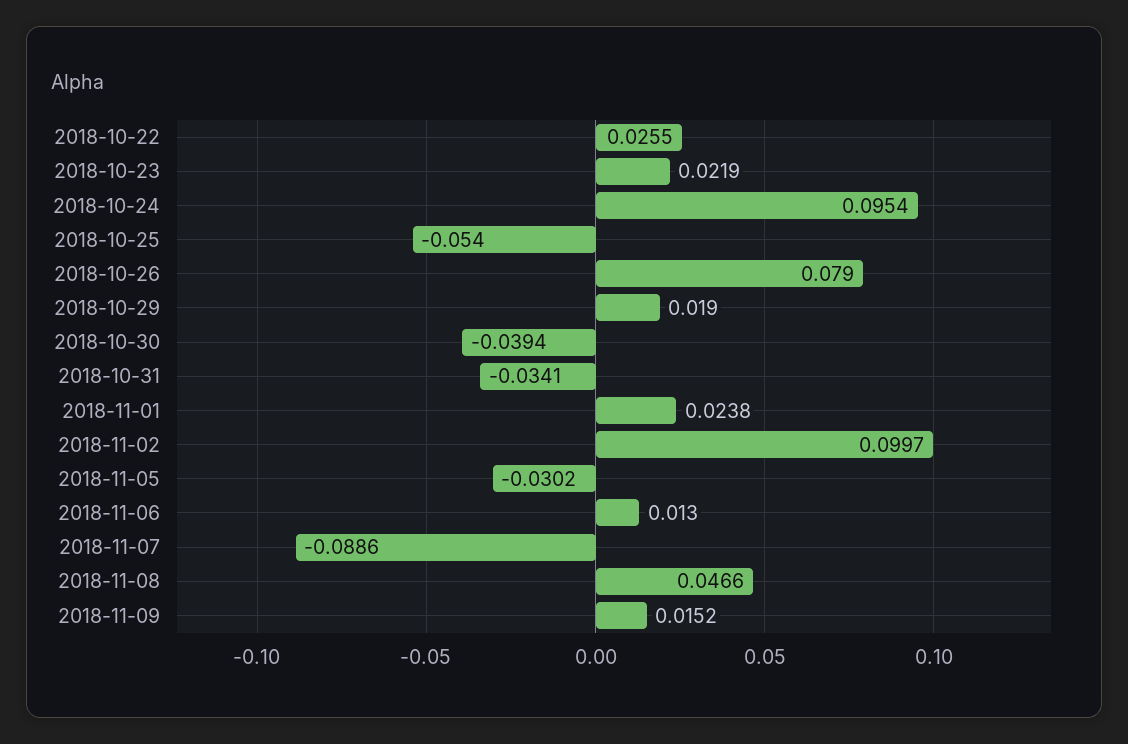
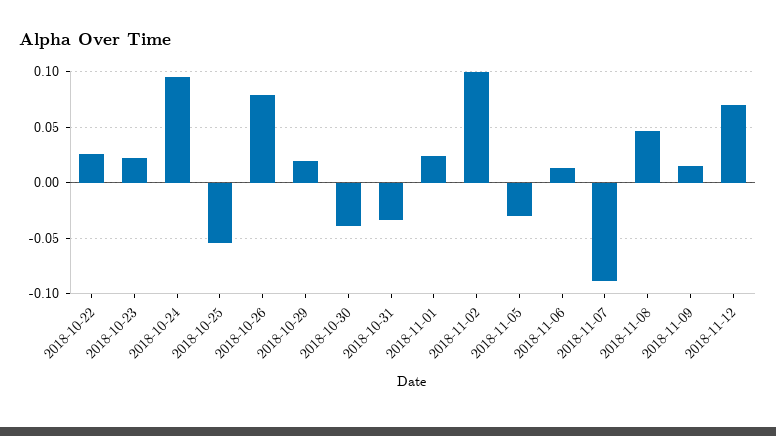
2018-11-12: none -> 0.07

